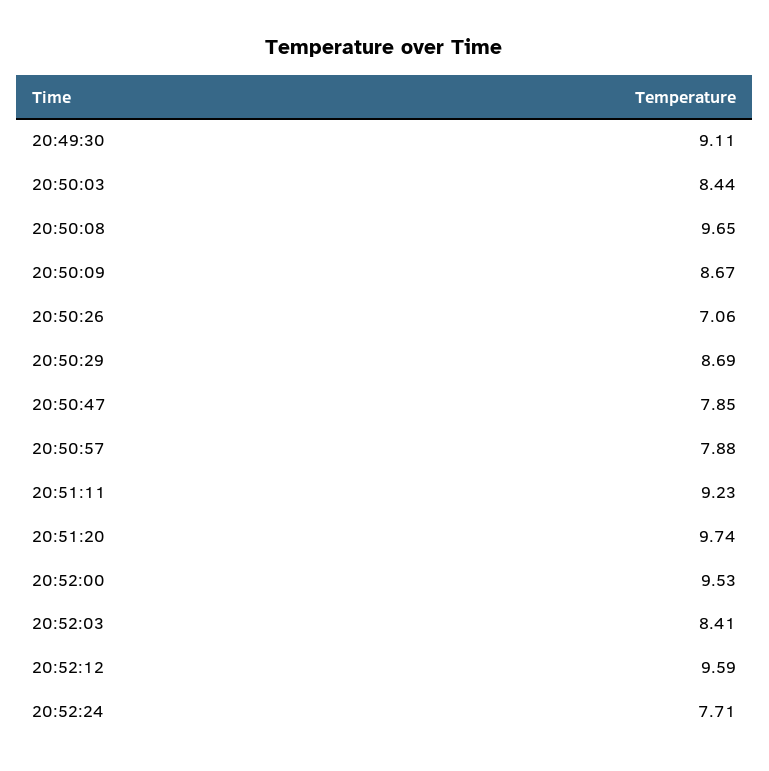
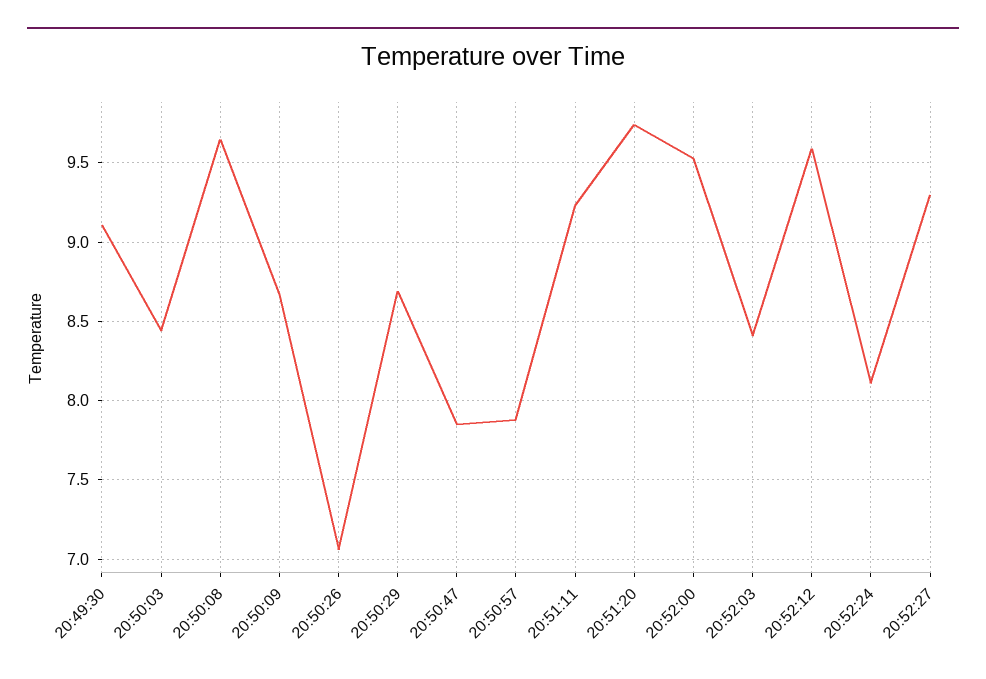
20:52:24: 7.71 -> 8.1
20:52:27: none -> 9.3

